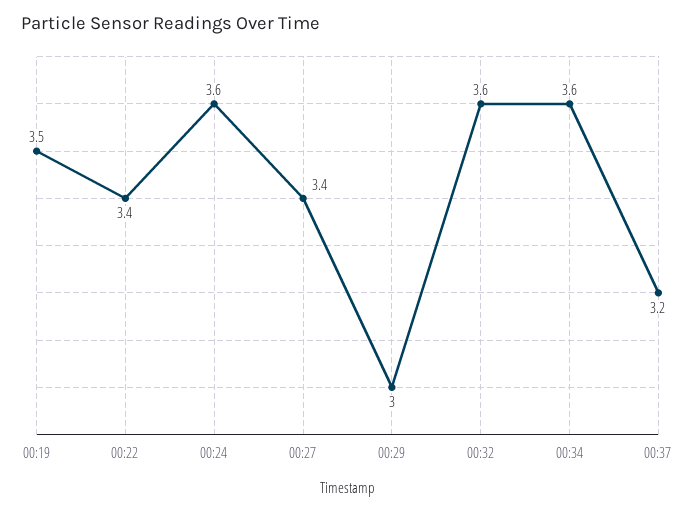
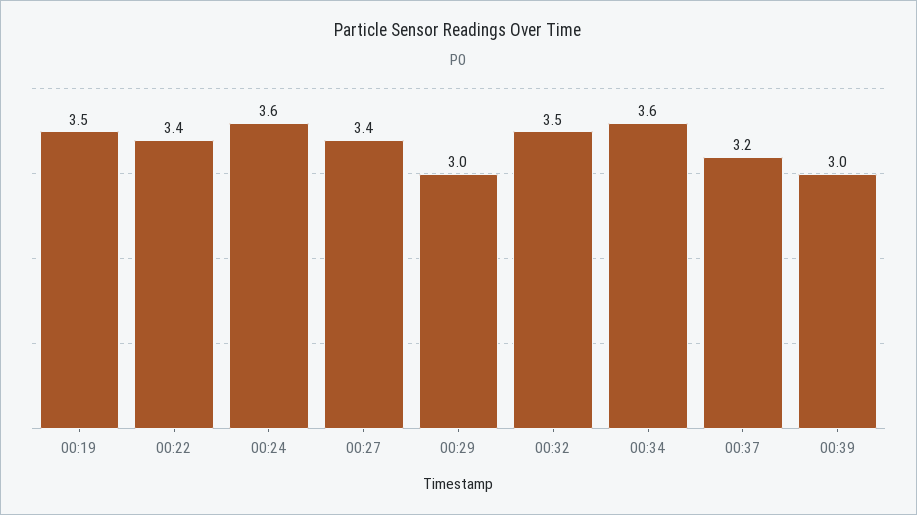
00:32: 3.6 -> 3.5
00:39: none -> 3

